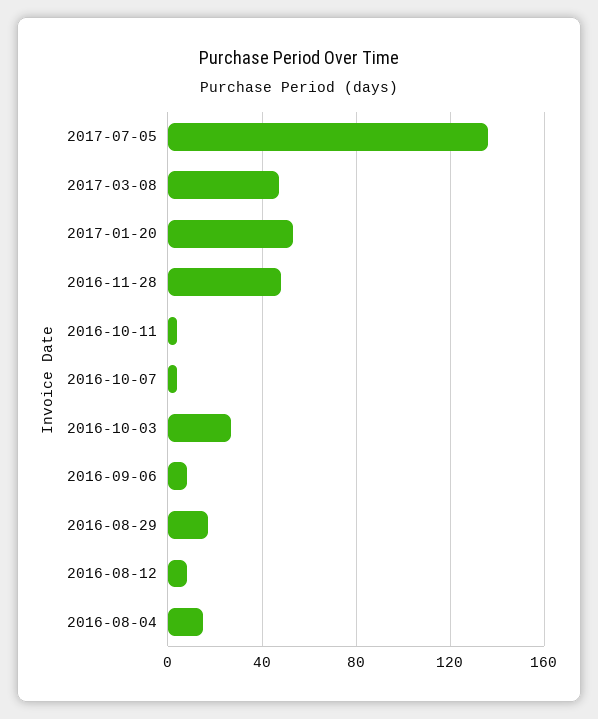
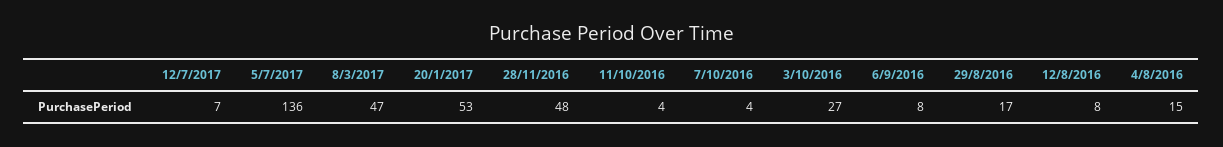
12/7/2017: none -> 7

